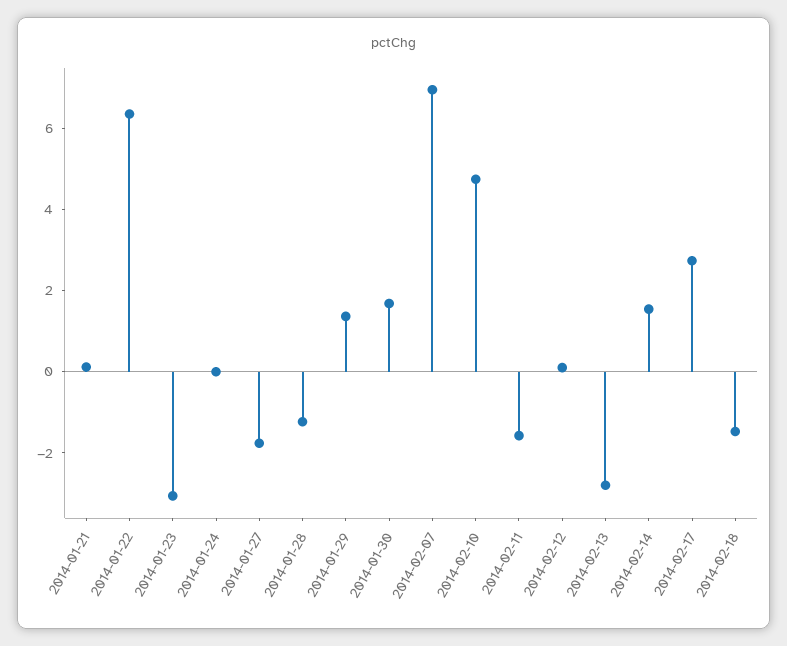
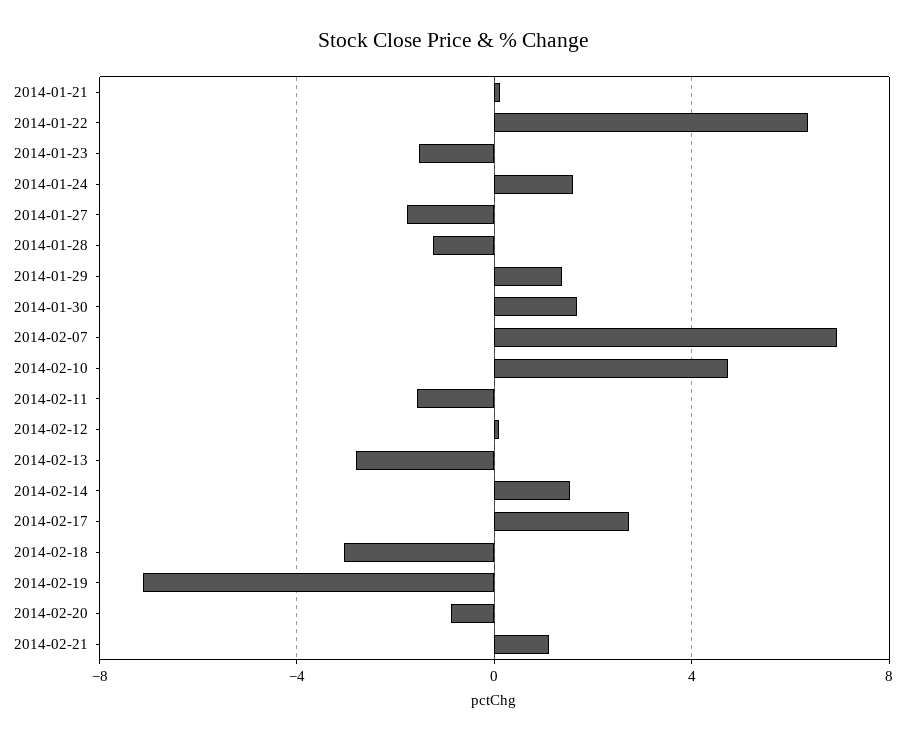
2014-01-23: -3 -> -1.5
2014-01-24: 0 -> 1.5
2014-02-18: -1.5 -> -3
2014-02-19: none -> -7
2014-02-20: none -> -1
2014-02-21: none -> 1

